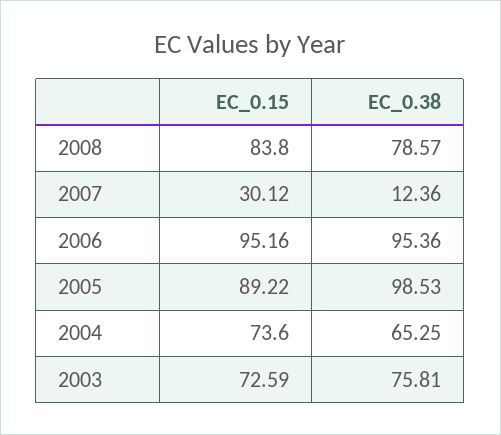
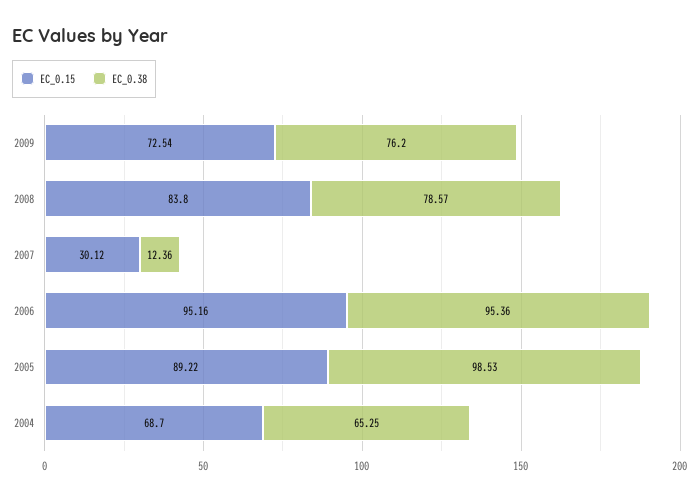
EC_0.15, 2004: 73.6 -> 68.7
EC_0.15, 2003: 72.59 -> none
EC_0.38, 2003: 75.81 -> none
EC_0.15, 2009: none -> 72.54
EC_0.38, 2009: none -> 76.2

